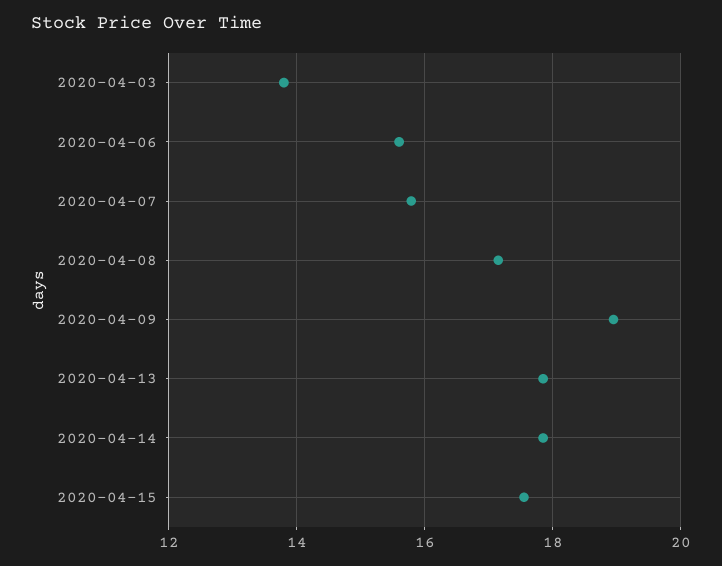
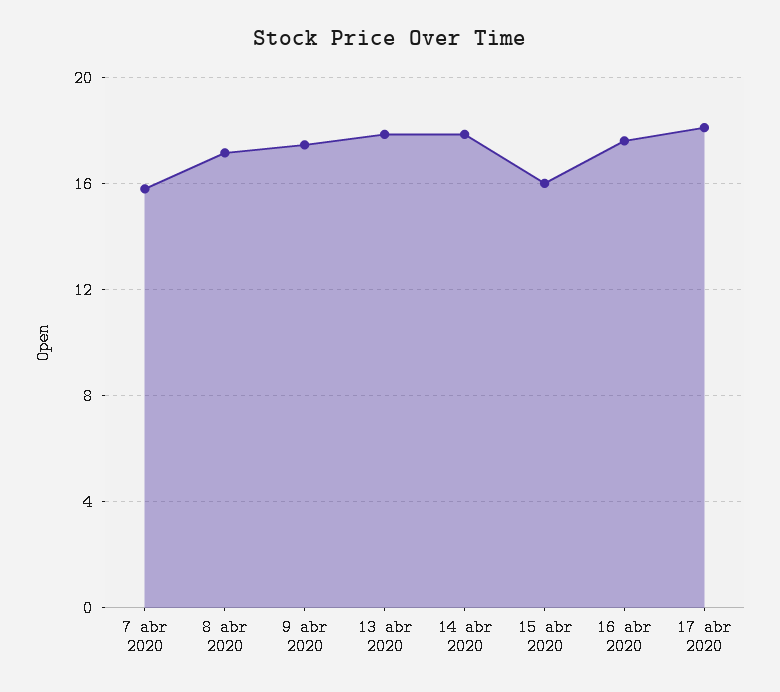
2020-04-03: 13.8 -> none
2020-04-06: 15.6 -> none
2020-04-09: 19 -> 17.5
2020-04-15: 17.6 -> 16
16 abr 2020: none -> 17.5
17 abr 2020: none -> 18

